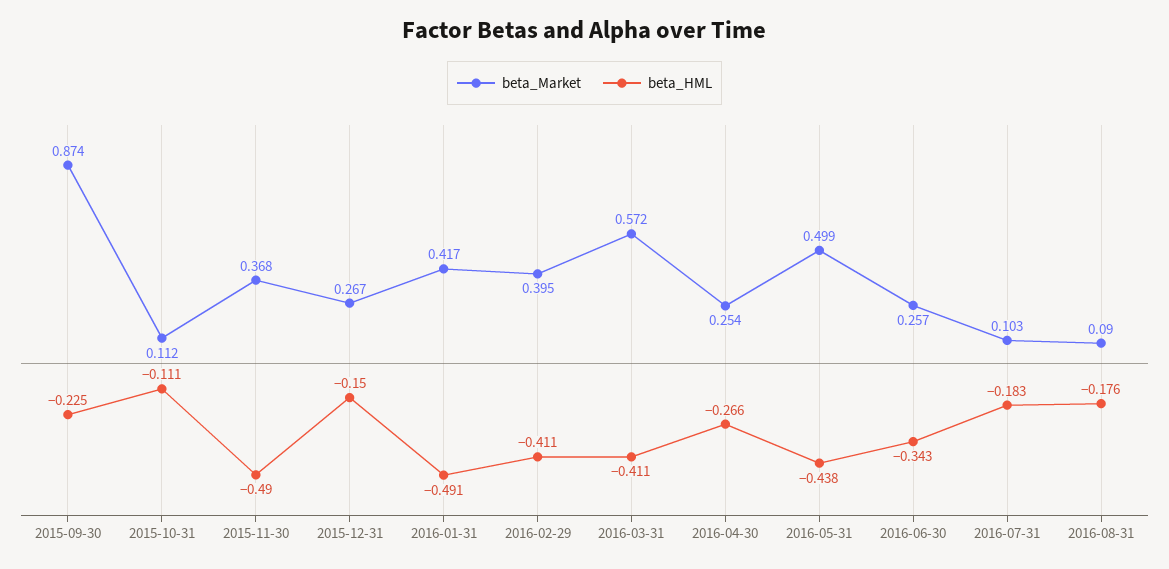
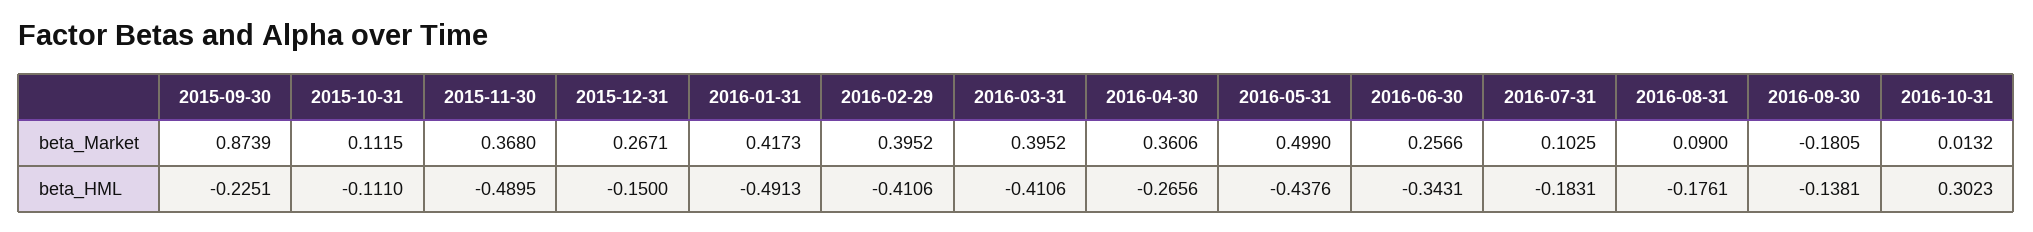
beta_Market, 2016-03-31: 0.572 -> 0.3952
beta_Market, 2016-04-30: 0.254 -> 0.3606
beta_Market, 2016-09-30: none -> -0.1805
beta_Market, 2016-10-31: none -> 0.0132
beta_HML, 2016-09-30: none -> -0.1381
beta_HML, 2016-10-31: none -> 0.3023

